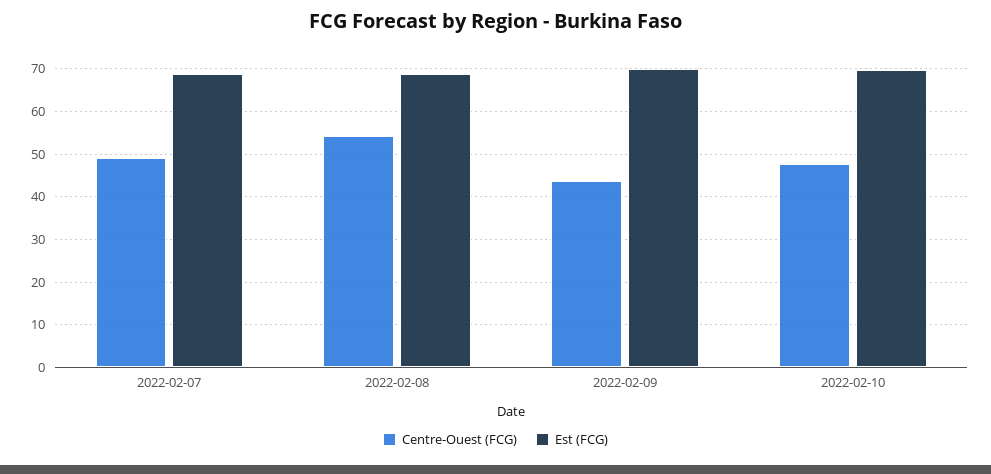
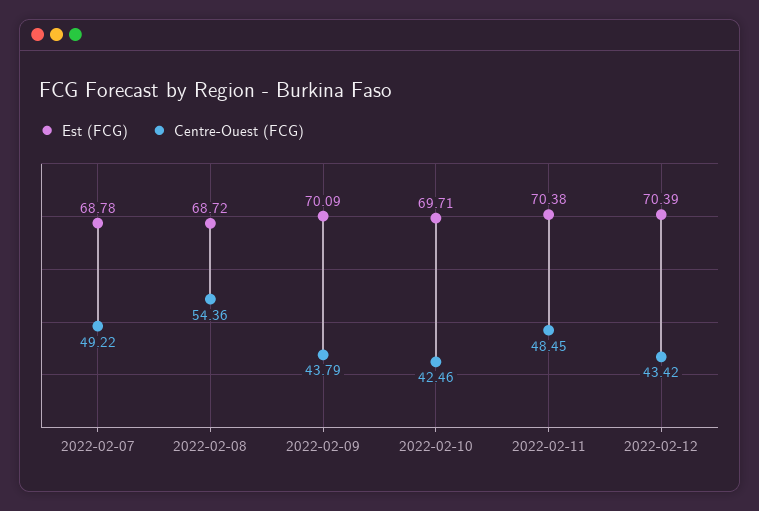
Centre-Ouest (FCG), 2022-02-10: 48 -> 42.46
Est (FCG), 2022-02-11: none -> 70.38
Centre-Ouest (FCG), 2022-02-11: none -> 48.45
Est (FCG), 2022-02-12: none -> 70.39
Centre-Ouest (FCG), 2022-02-12: none -> 43.42

